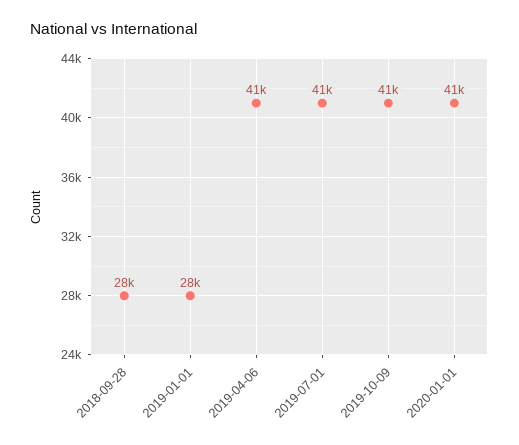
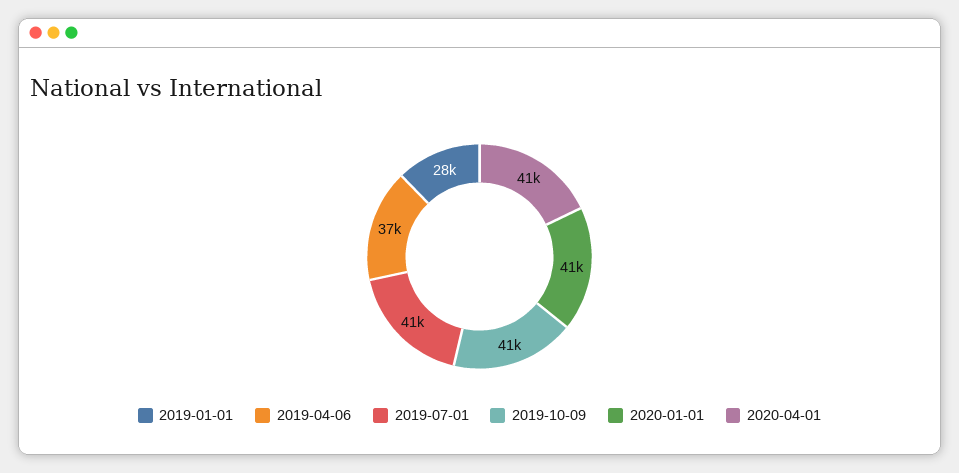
2018-09-28: 28000 -> none
2019-04-06: 41000 -> 37000
2020-04-01: none -> 41000

